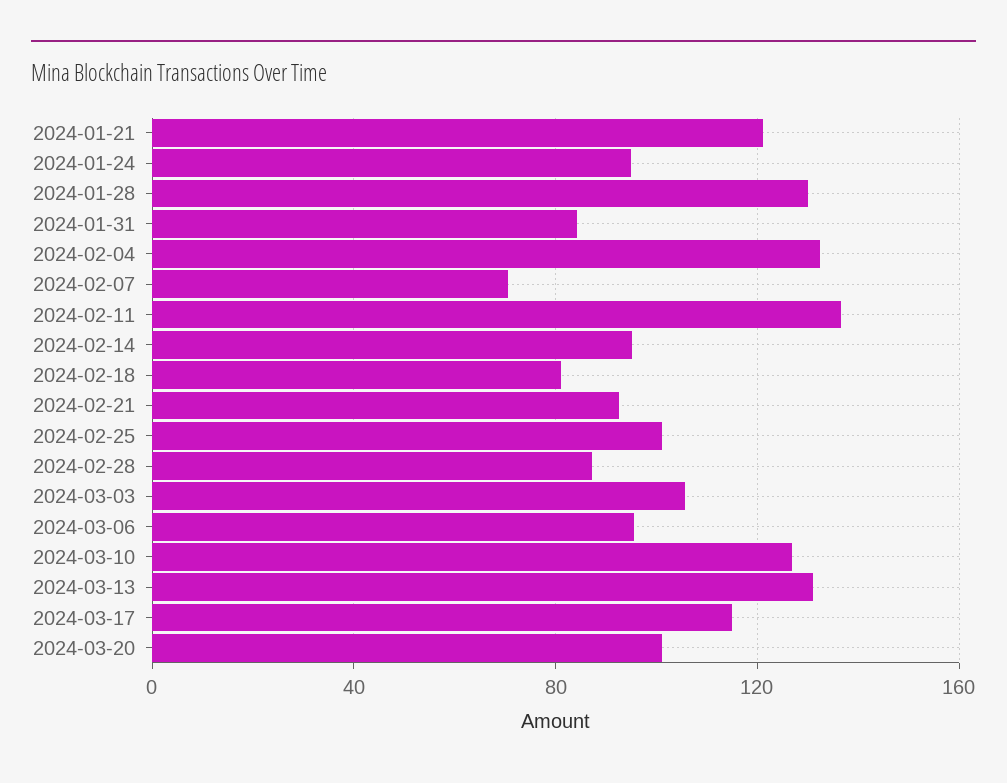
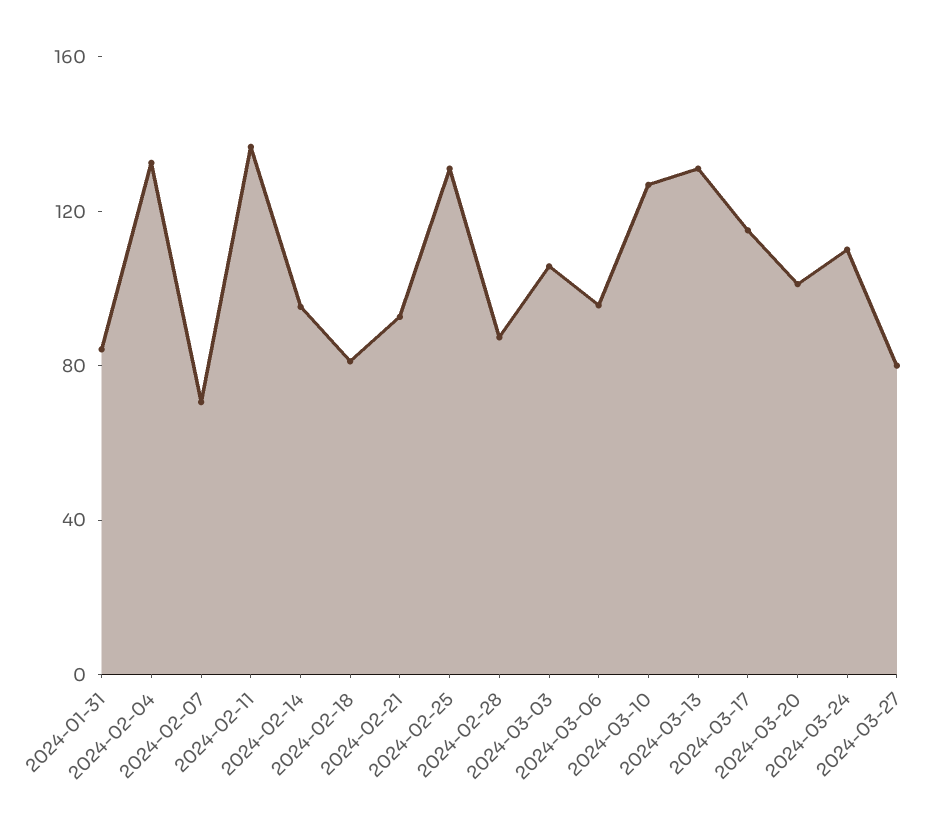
2024-01-21: 120 -> none
2024-01-24: 95 -> none
2024-01-28: 130 -> none
2024-02-25: 100 -> 130
2024-03-24: none -> 110
2024-03-27: none -> 80

